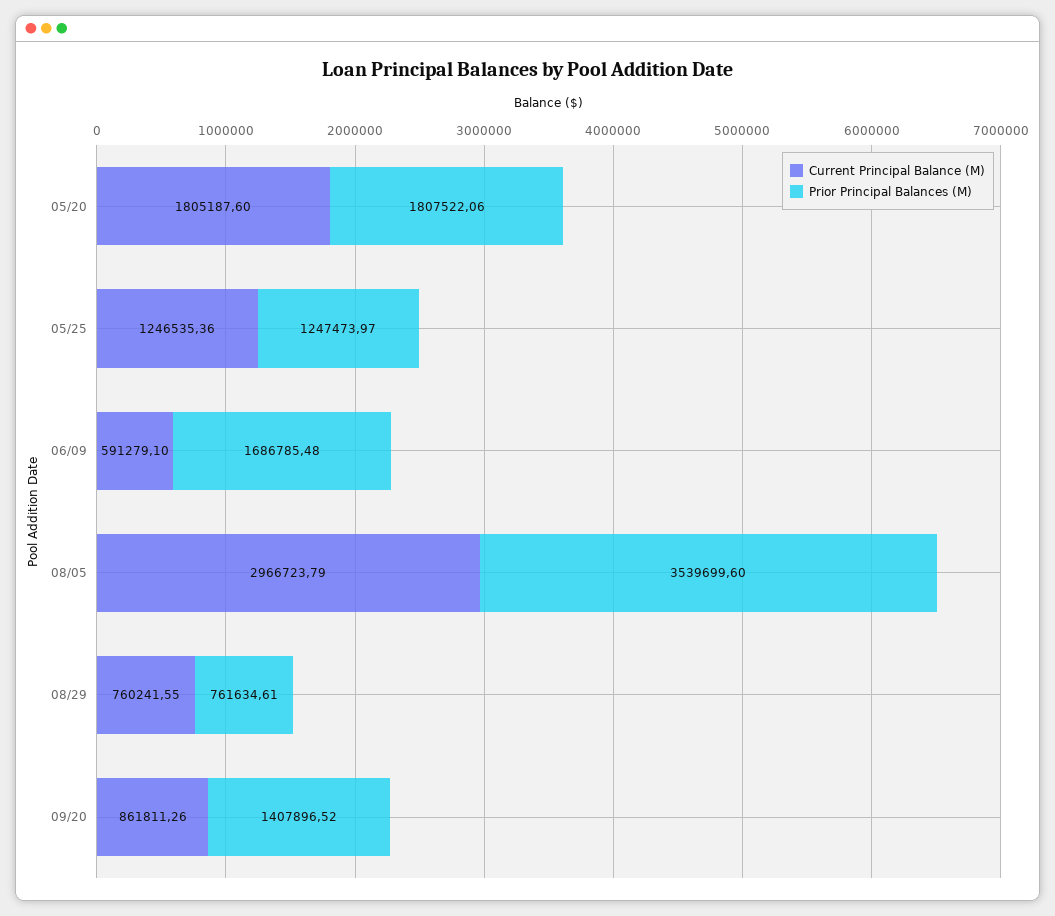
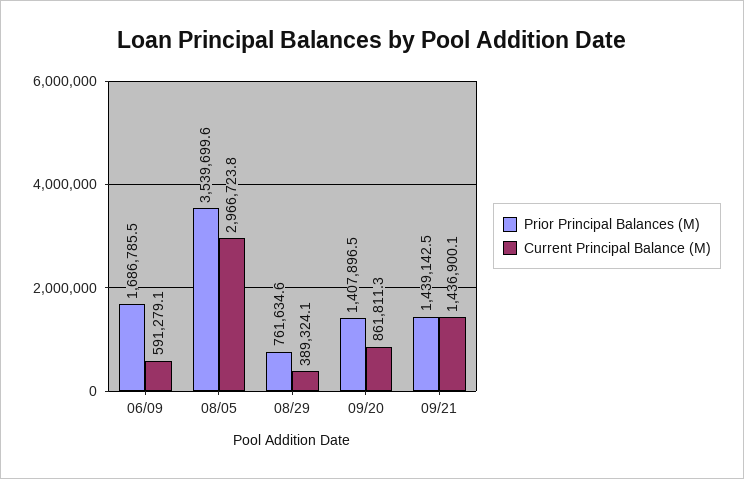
Current Principal Balance (M), 05/20: 1805187.6 -> none
Prior Principal Balances (M), 05/20: 1807522.06 -> none
Current Principal Balance (M), 05/25: 1246535.36 -> none
Prior Principal Balances (M), 05/25: 1247473.97 -> none
Current Principal Balance (M), 08/29: 760241.55 -> 389324.1
Prior Principal Balances (M), 09/21: none -> 1439142.5
Current Principal Balance (M), 09/21: none -> 1436900.1

